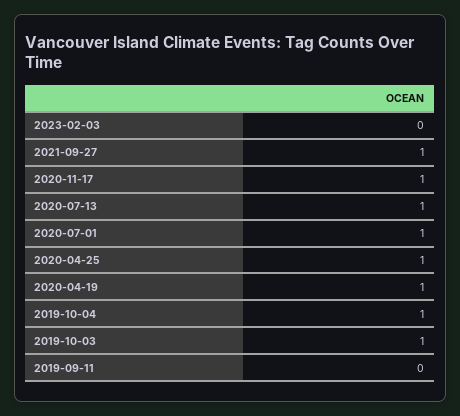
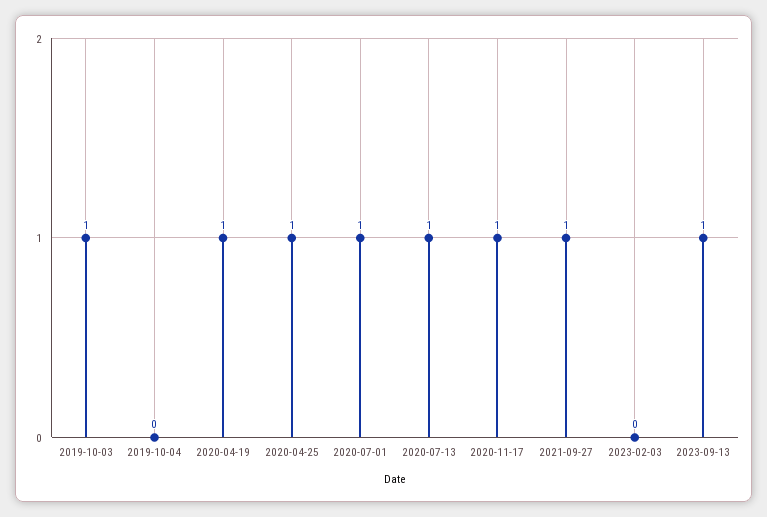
2019-10-04: 1 -> 0
2019-09-11: 0 -> none
2023-09-13: none -> 1

